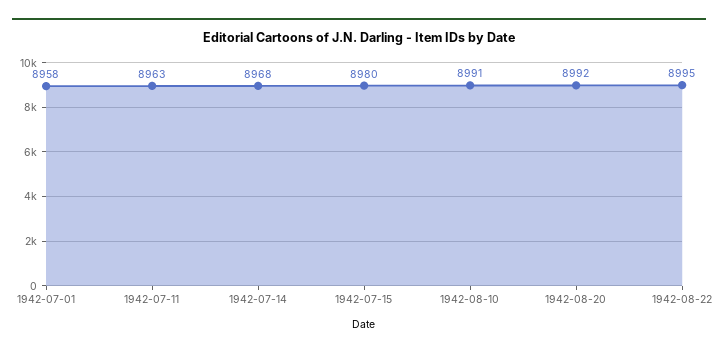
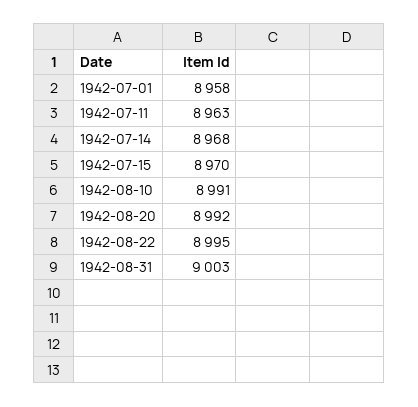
1942-07-15: 8980 -> 8970
1942-08-31: none -> 9003

